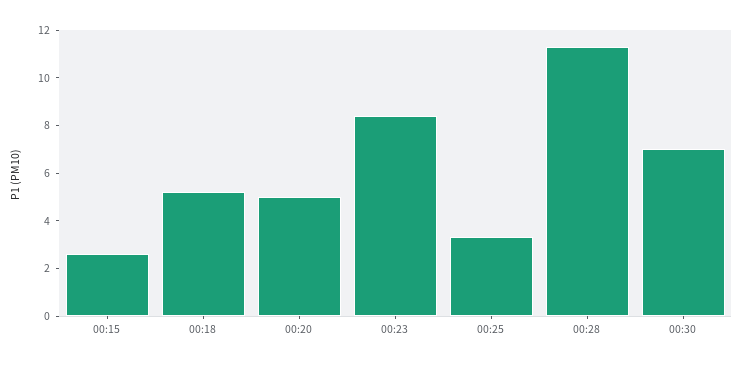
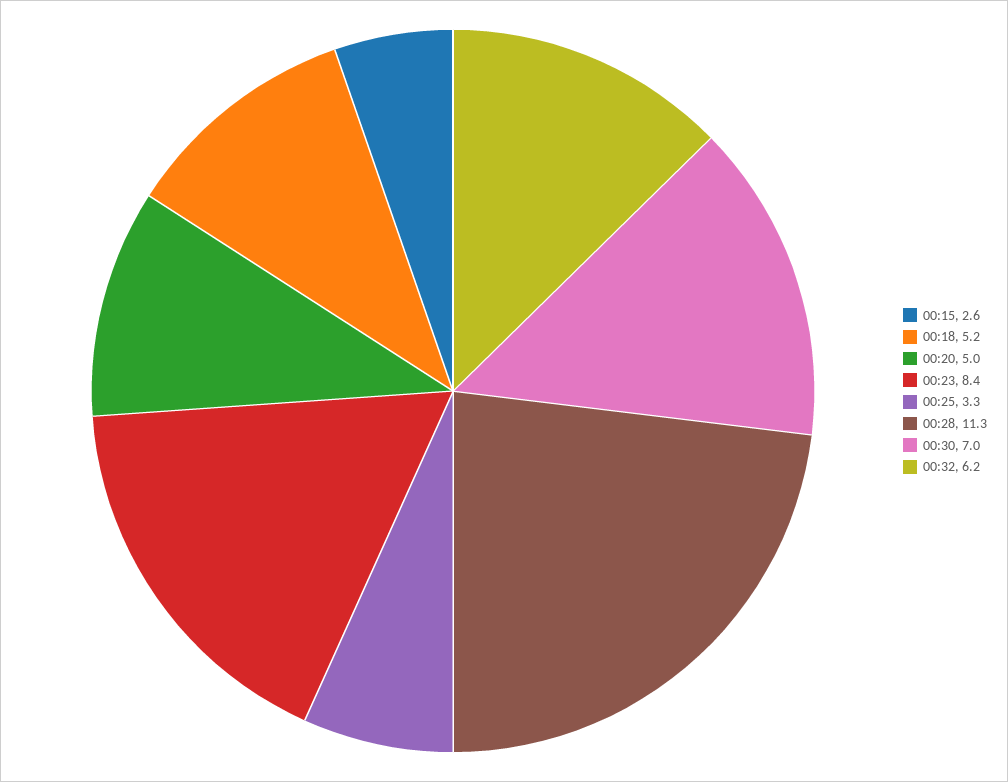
00:32: none -> 6.2

